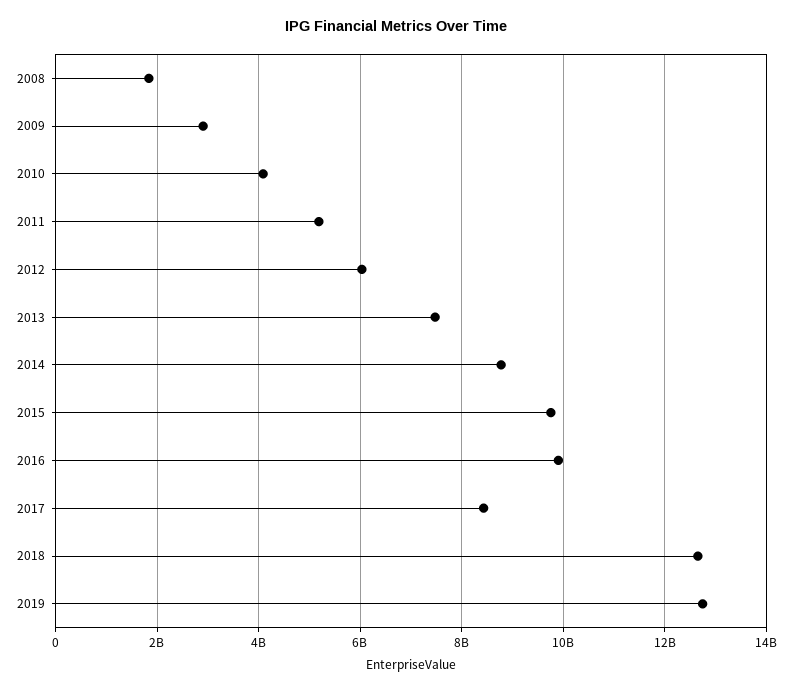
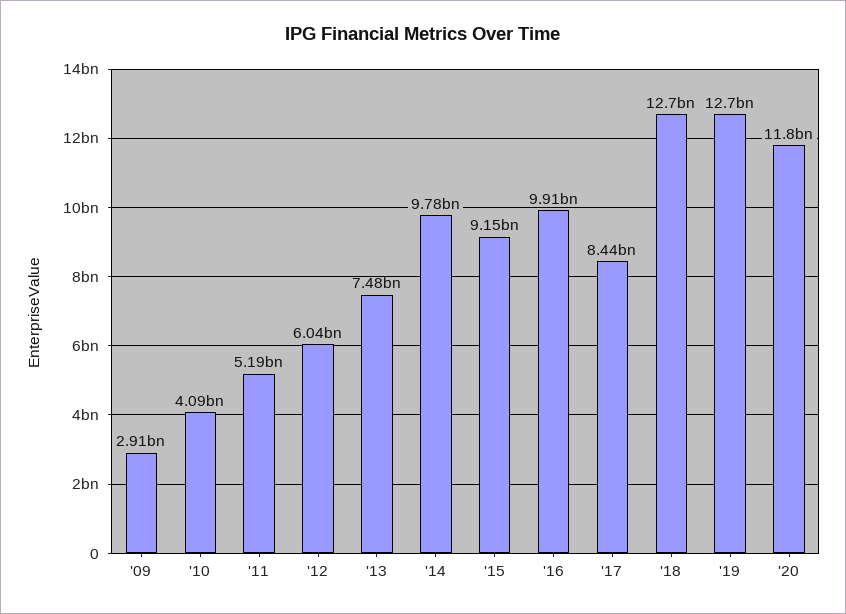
2008: 1800000000 -> none
2014: 8800000000 -> 9780000000
2015: 9800000000 -> 9150000000
'20: none -> 11800000000

